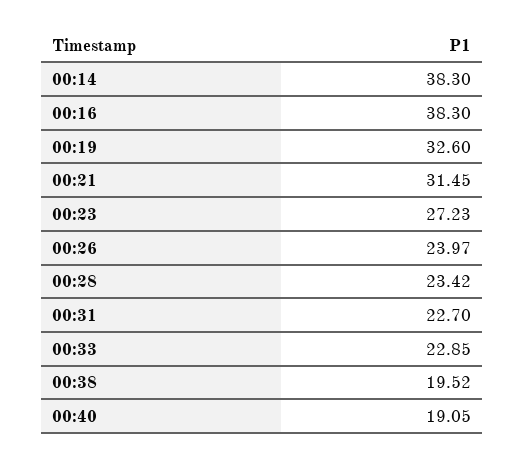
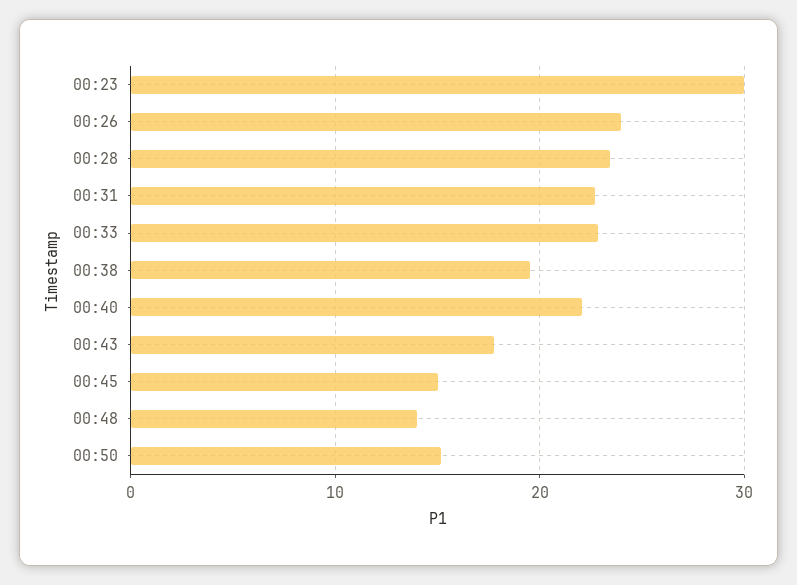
00:14: 38.3 -> none
00:16: 38.3 -> none
00:19: 32.6 -> none
00:21: 31.45 -> none
00:23: 27.23 -> 30
00:40: 19.05 -> 22
00:43: none -> 18
00:45: none -> 15
00:48: none -> 14
00:50: none -> 15

